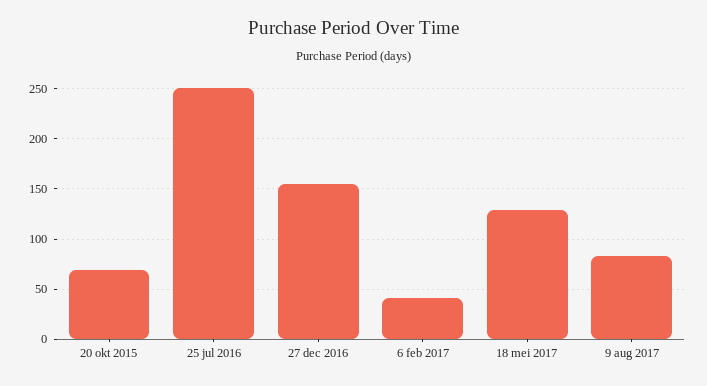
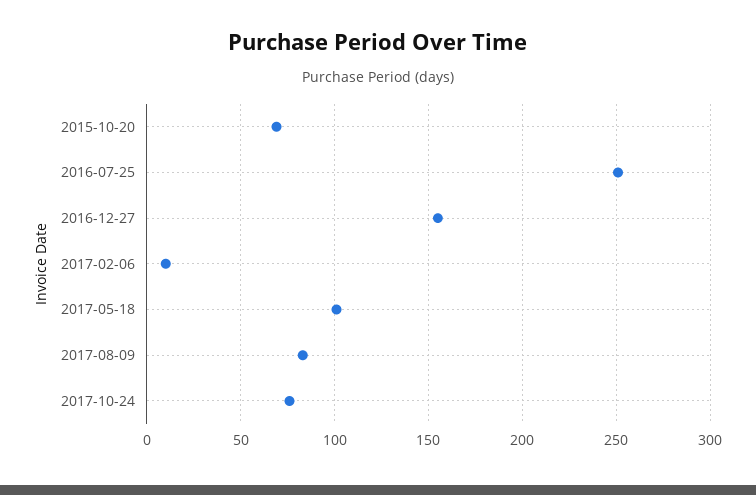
6 feb 2017: 40 -> 10
18 mei 2017: 130 -> 100
2017-10-24: none -> 75

